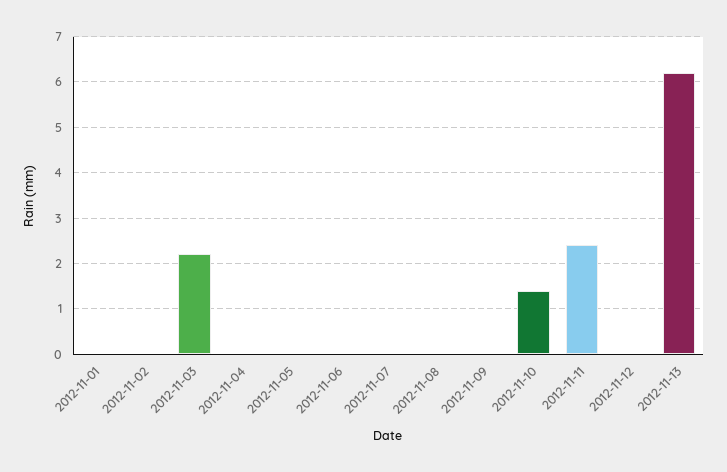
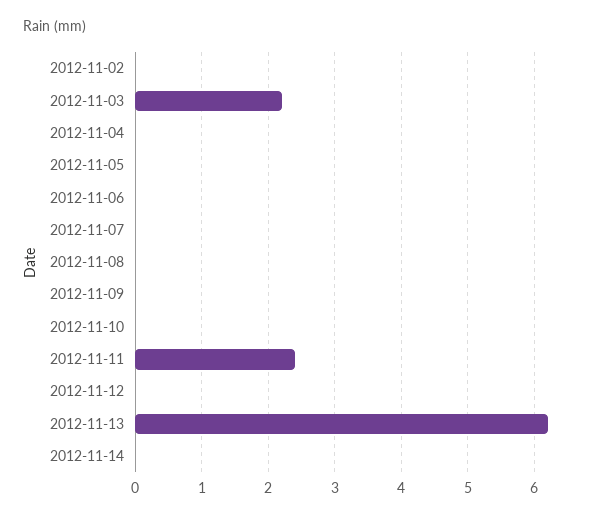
2012-11-01: 0 -> none
2012-11-10: 1.5 -> 0
2012-11-14: none -> 0

